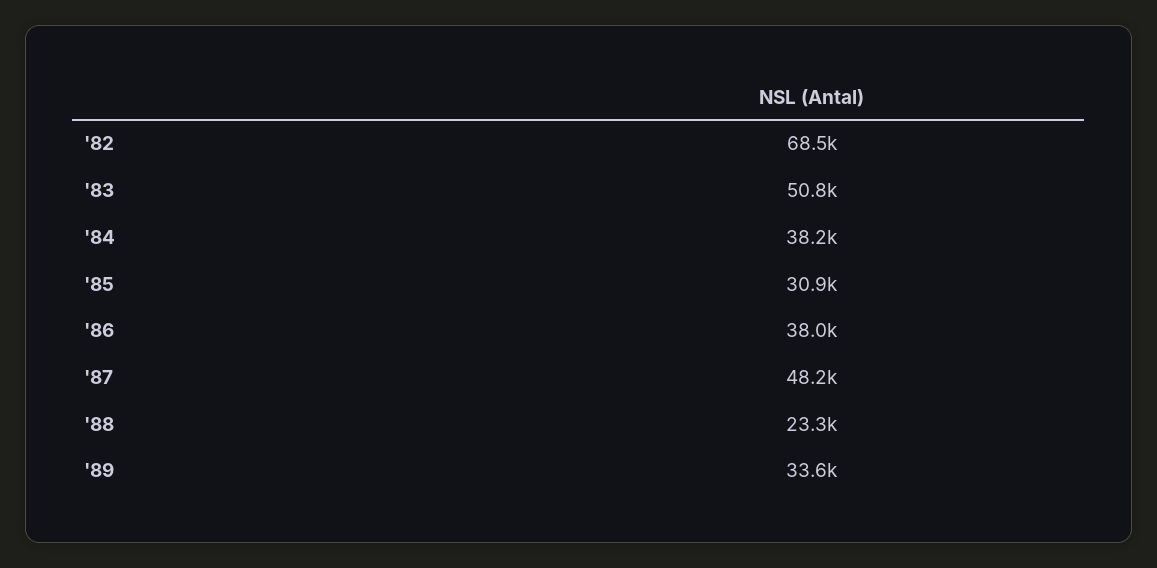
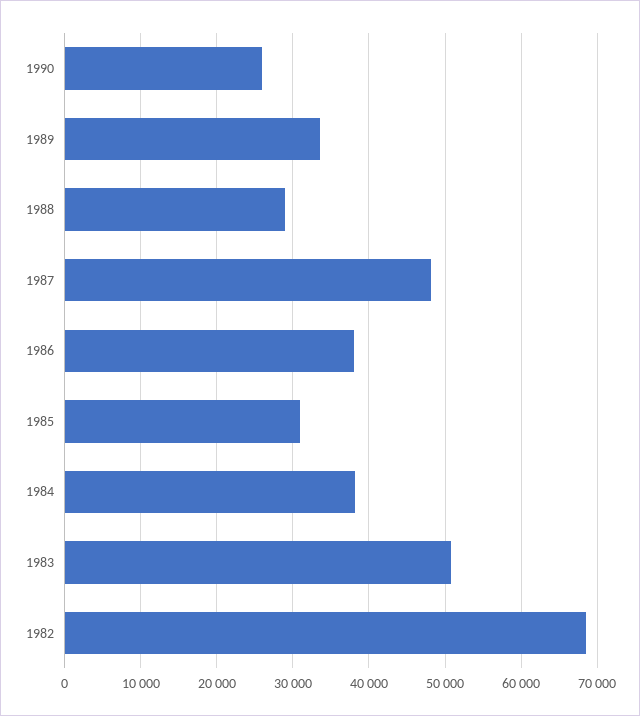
'88: 23300 -> 29000
1990: none -> 26000

